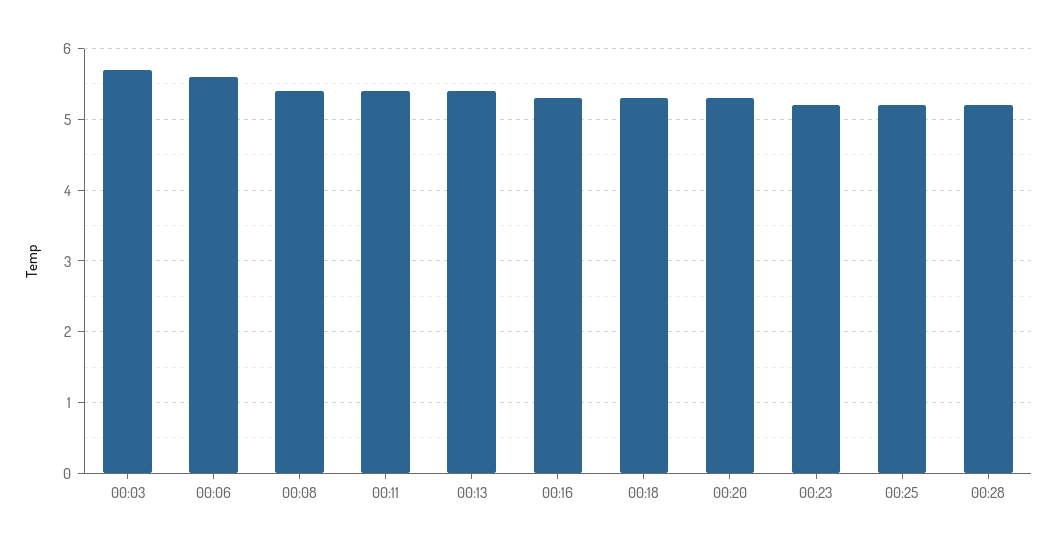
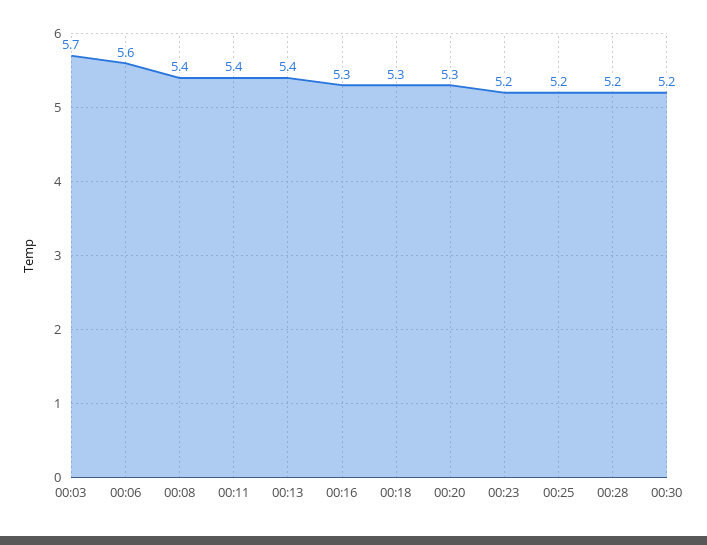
00:30: none -> 5.2

